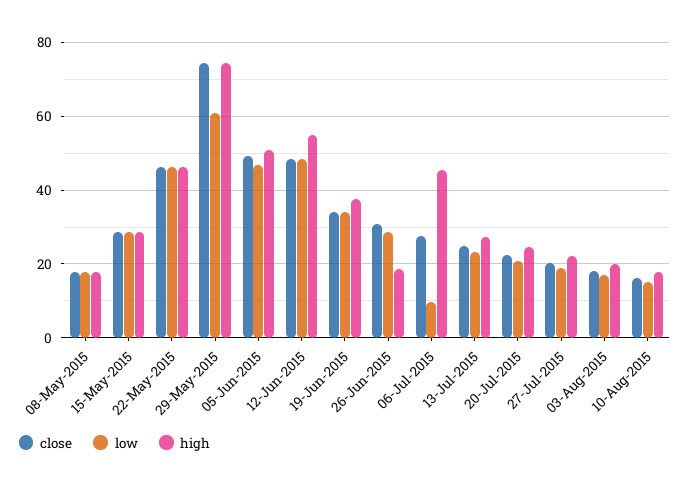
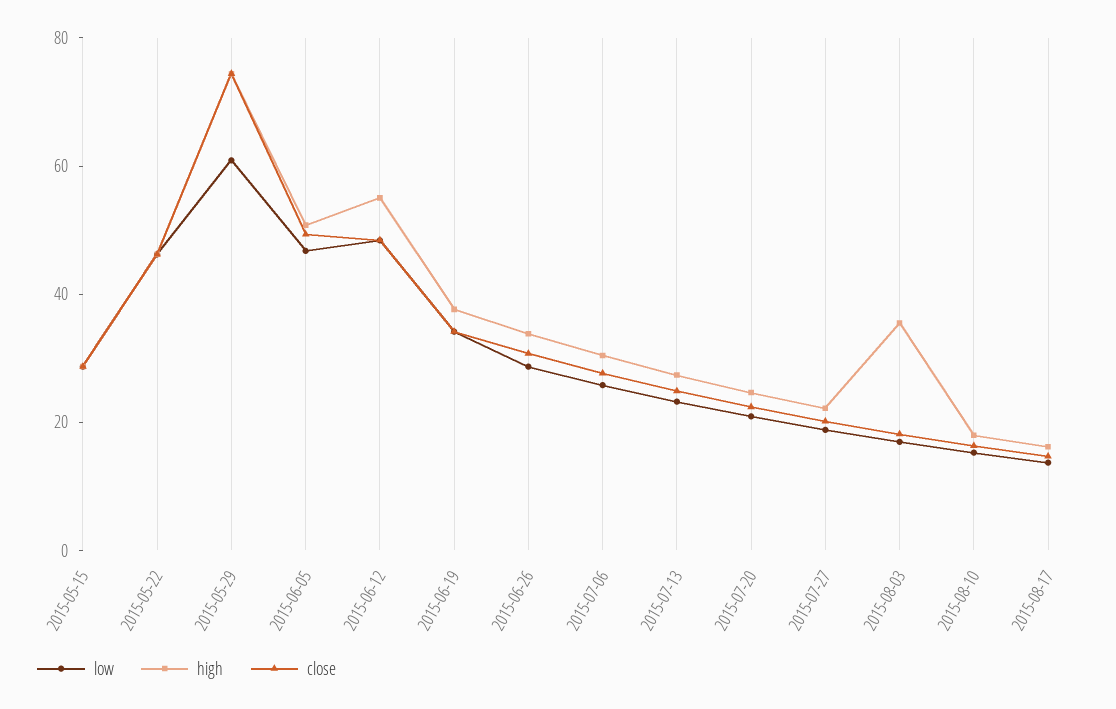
close, 08-May-2015: 18 -> none
low, 08-May-2015: 18 -> none
high, 08-May-2015: 18 -> none
high, 26-Jun-2015: 18 -> 35
low, 06-Jul-2015: 10 -> 25
high, 06-Jul-2015: 46 -> 30
high, 03-Aug-2015: 20 -> 35
low, 2015-08-17: none -> 15
high, 2015-08-17: none -> 15
close, 2015-08-17: none -> 15

